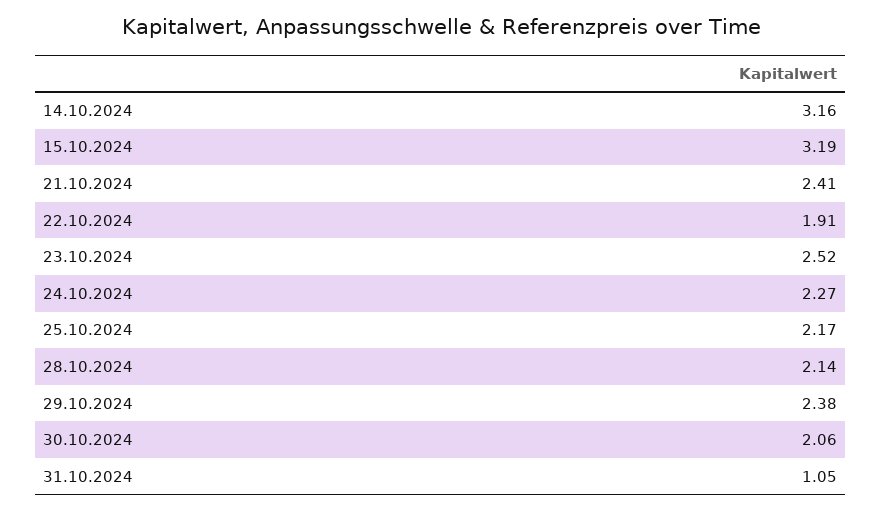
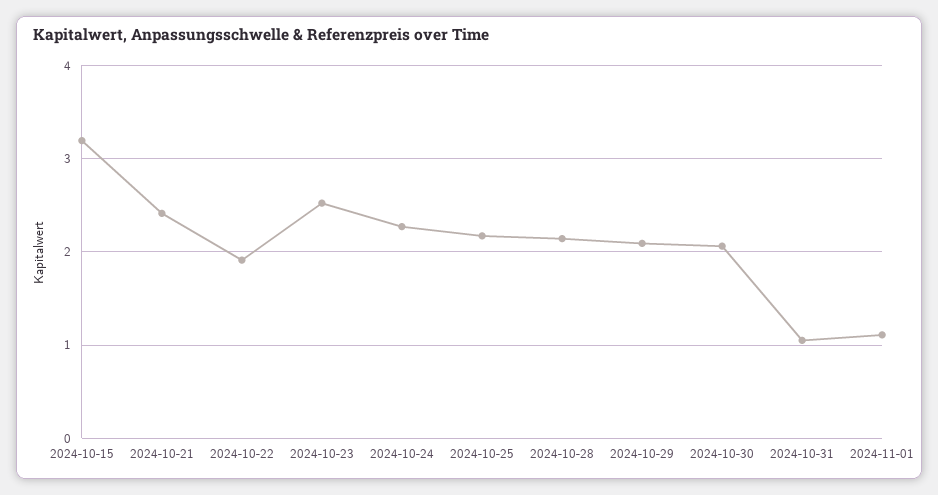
14.10.2024: 3.16 -> none
29.10.2024: 2.38 -> 2.1
2024-11-01: none -> 1.1

